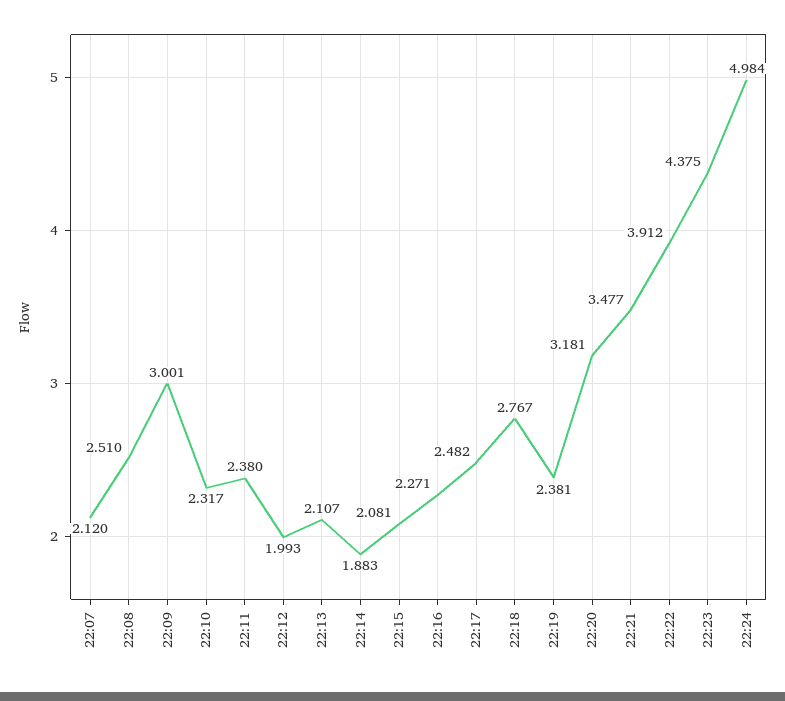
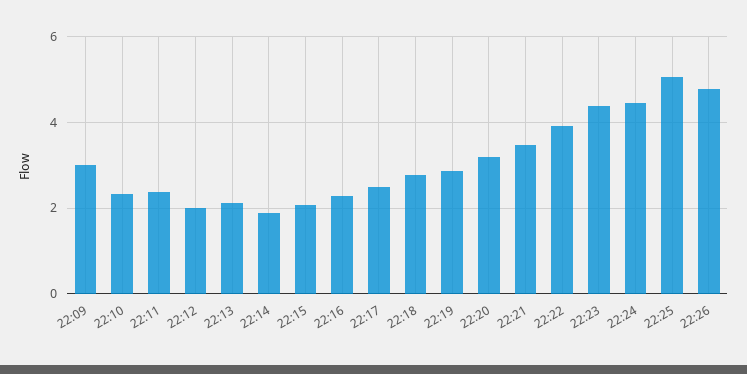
22:07: 2.12 -> none
22:08: 2.51 -> none
22:19: 2.381 -> 2.8
22:24: 4.984 -> 4.4
22:25: none -> 5
22:26: none -> 4.8

